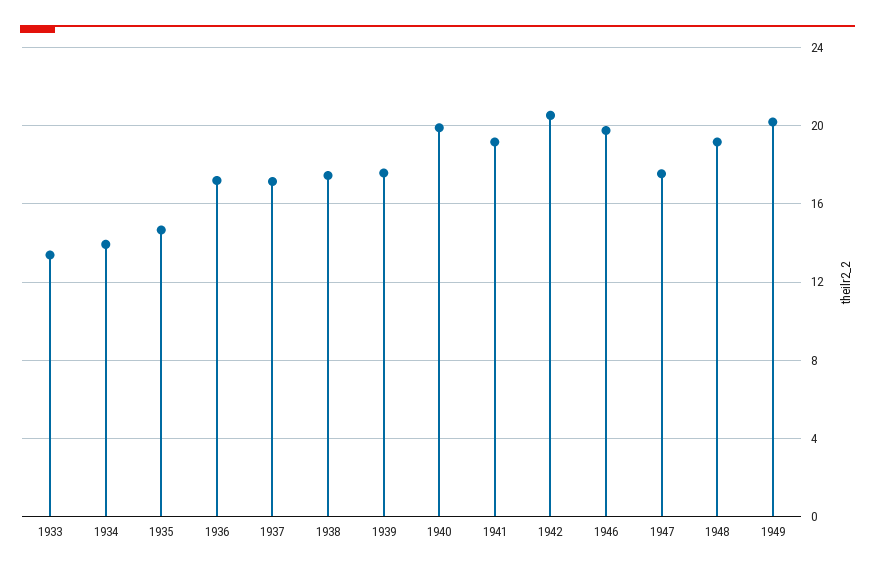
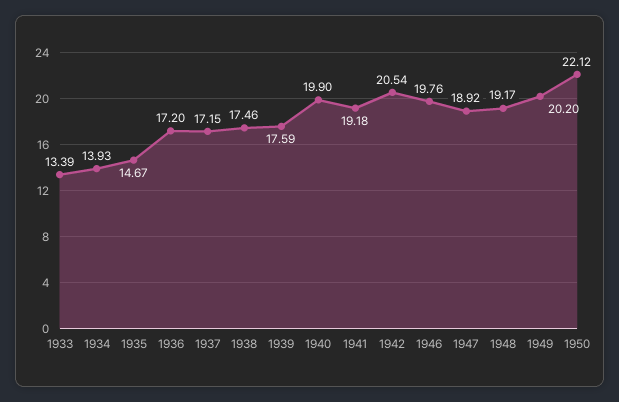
1947: 17.5 -> 18.92
1950: none -> 22.12

